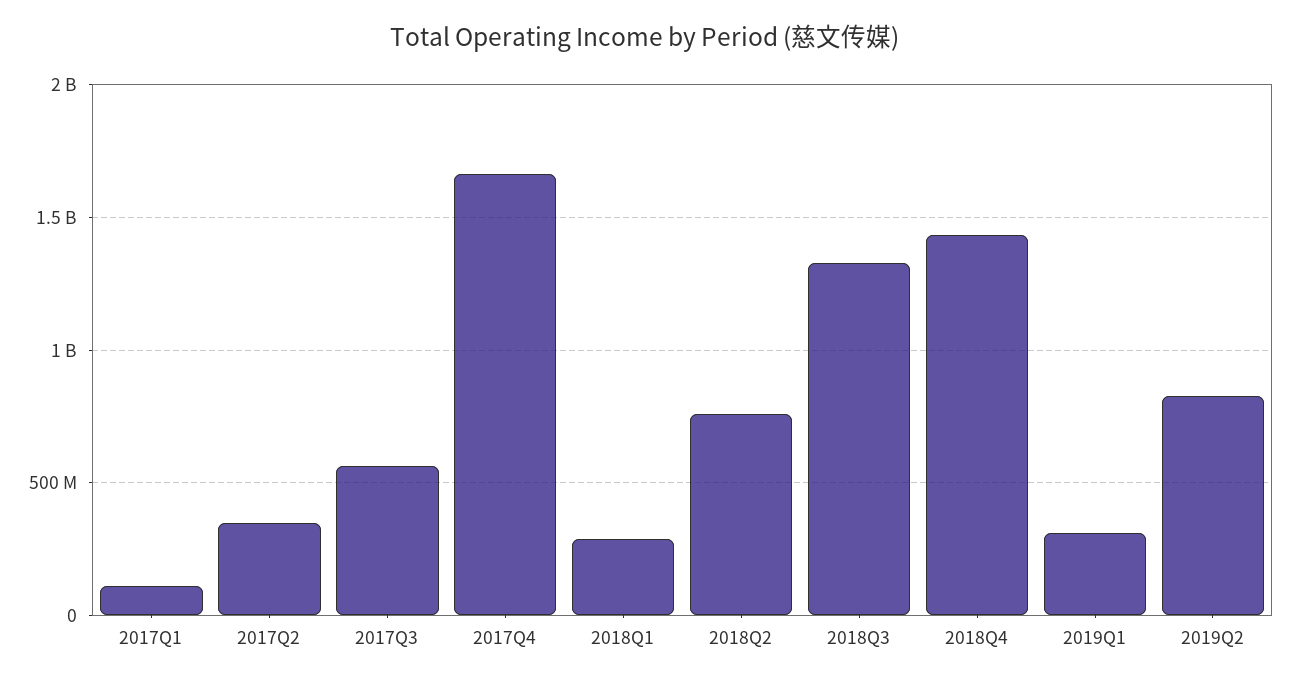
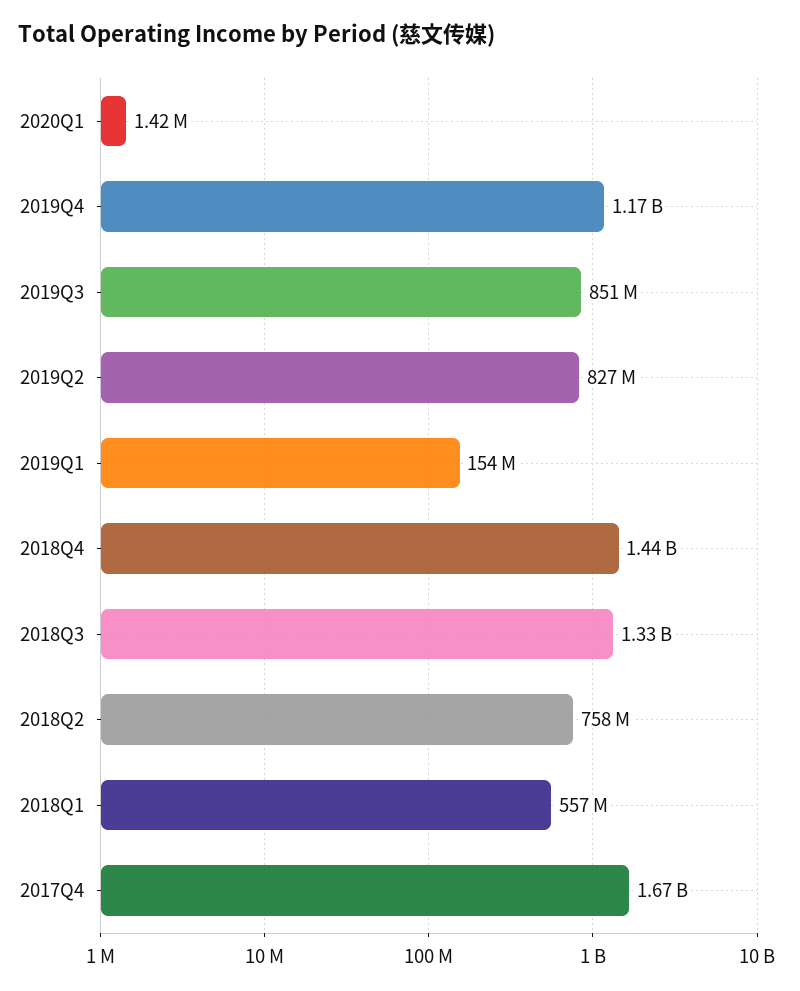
2017Q1: 100000000 -> none
2017Q2: 350000000 -> none
2017Q3: 550000000 -> none
2018Q1: 300000000 -> 557000000
2019Q1: 300000000 -> 154000000
2020Q1: none -> 1420000
2019Q4: none -> 1170000000
2019Q3: none -> 851000000

